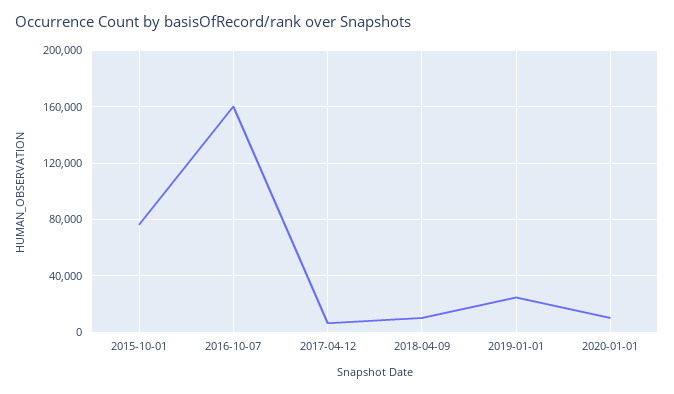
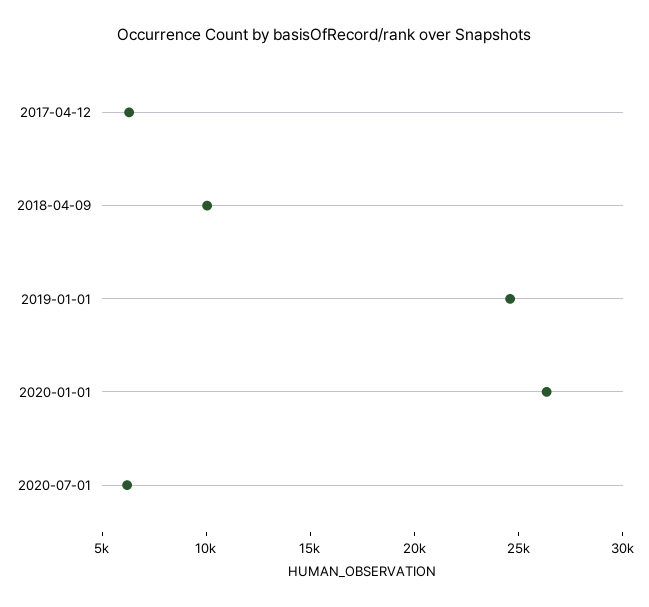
2015-10-01: 75000 -> none
2016-10-07: 160000 -> none
2020-01-01: 10000 -> 26000
2020-07-01: none -> 6000

